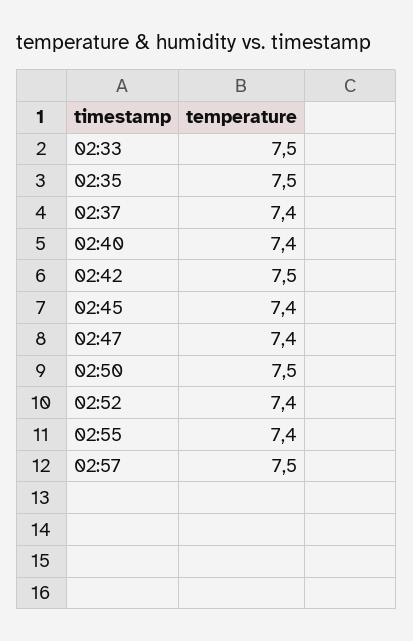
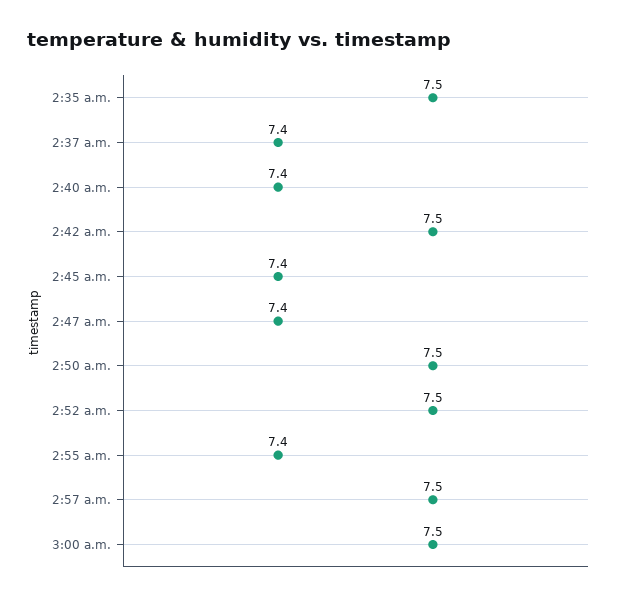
02:33: 7.5 -> none
02:52: 7.4 -> 7.5
3:00 a.m.: none -> 7.5

